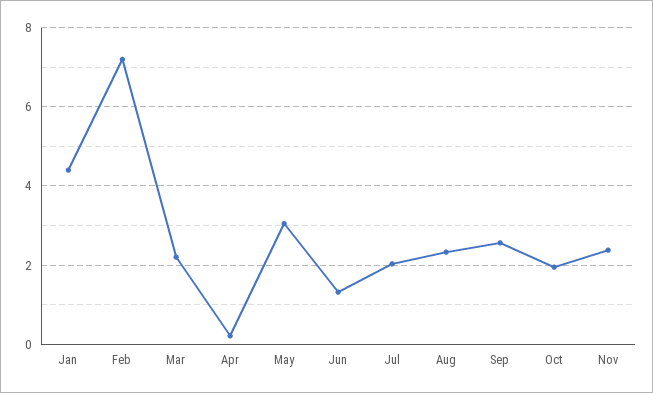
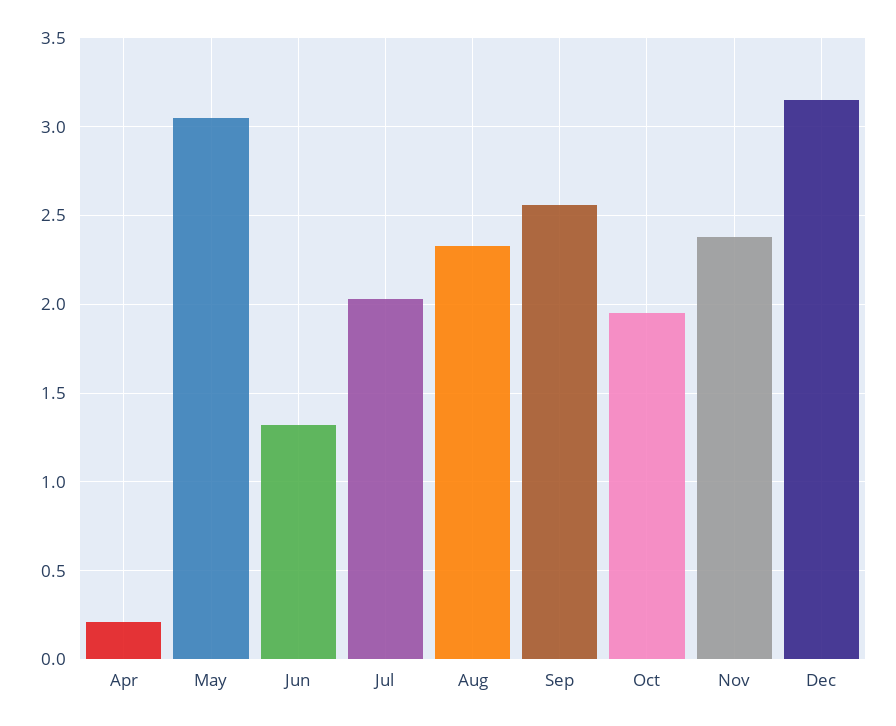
Jan: 4.4 -> none
Feb: 7.2 -> none
Mar: 2.2 -> none
Dec: none -> 3.15

